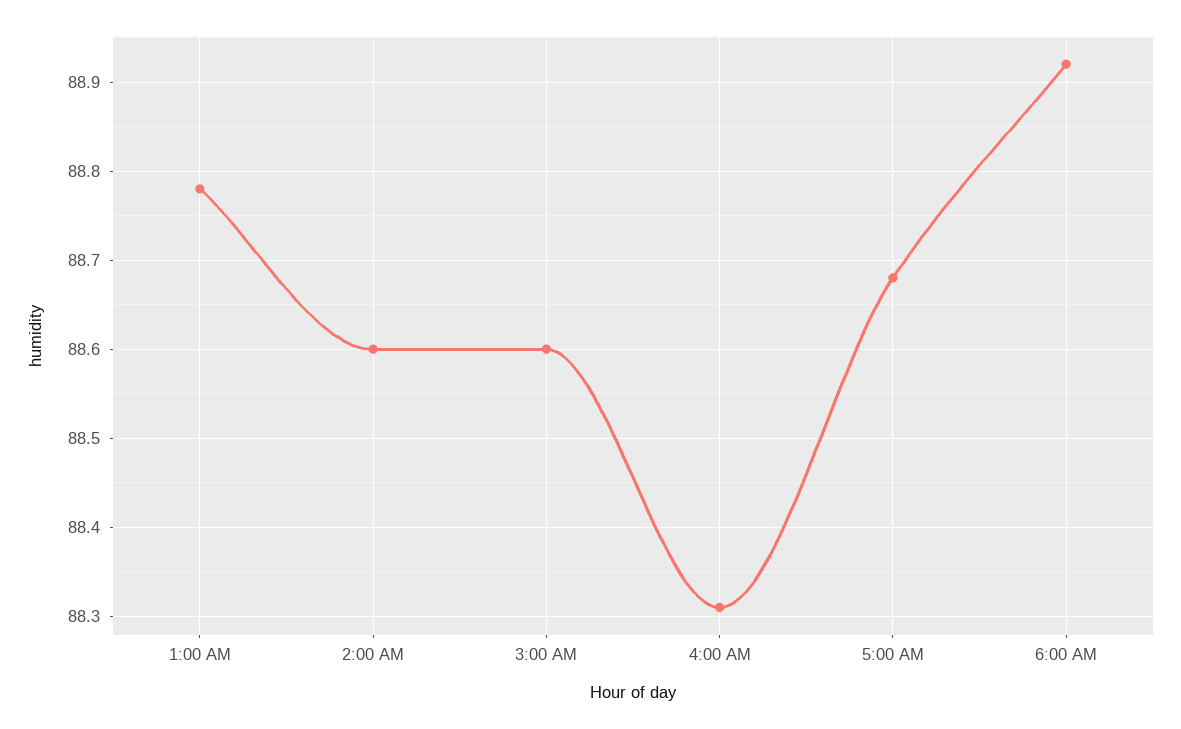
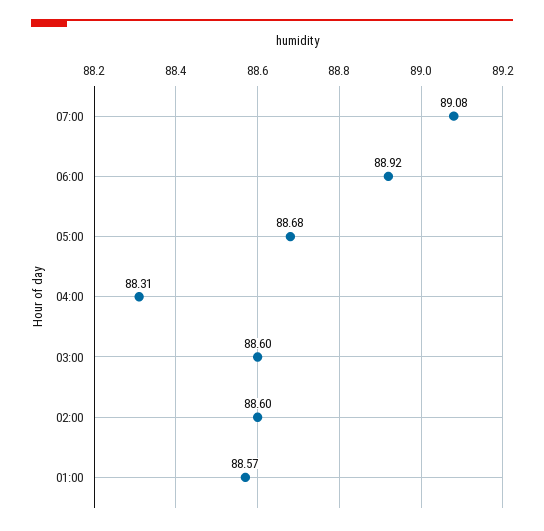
1:00 AM: 88.78 -> 88.57
07:00: none -> 89.08

